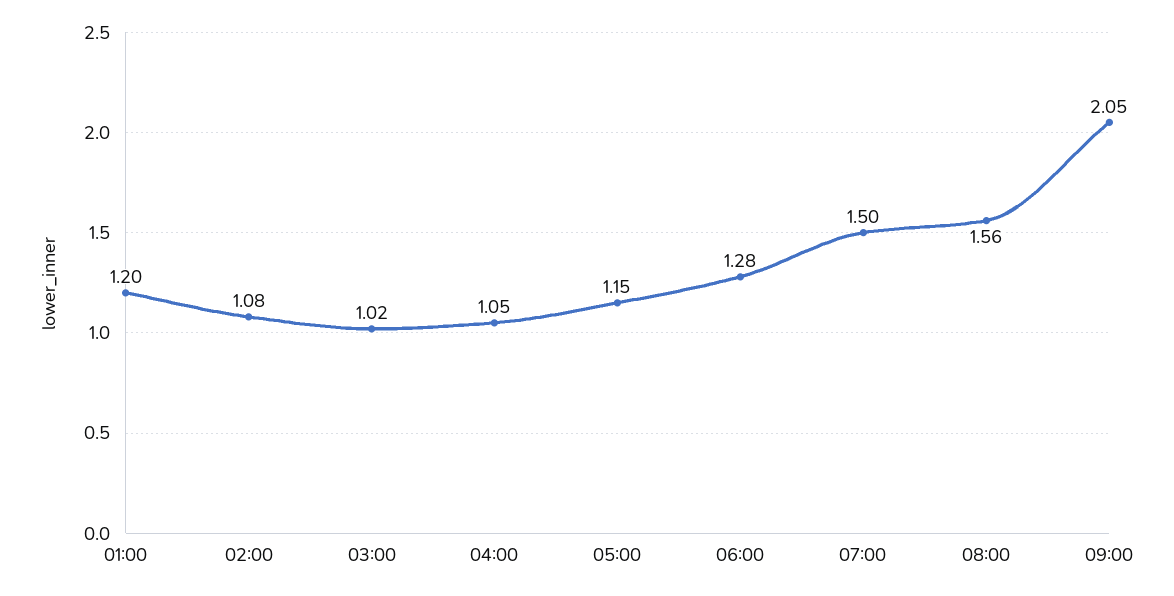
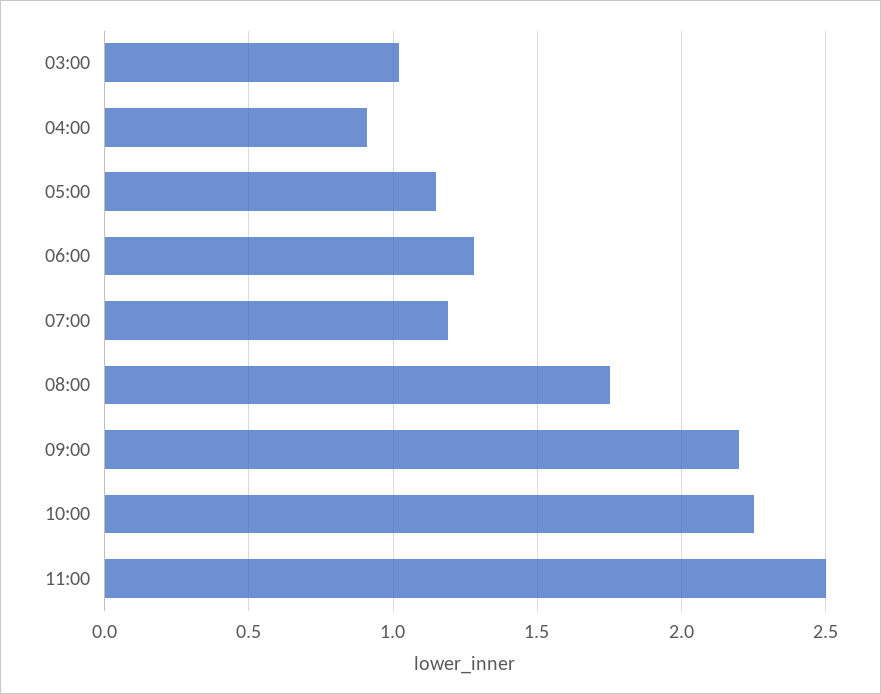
01:00: 1.2 -> none
02:00: 1.08 -> none
04:00: 1.05 -> 0.9
07:00: 1.5 -> 1.2
08:00: 1.56 -> 1.75
09:00: 2.05 -> 2.2
10:00: none -> 2.25
11:00: none -> 2.5

